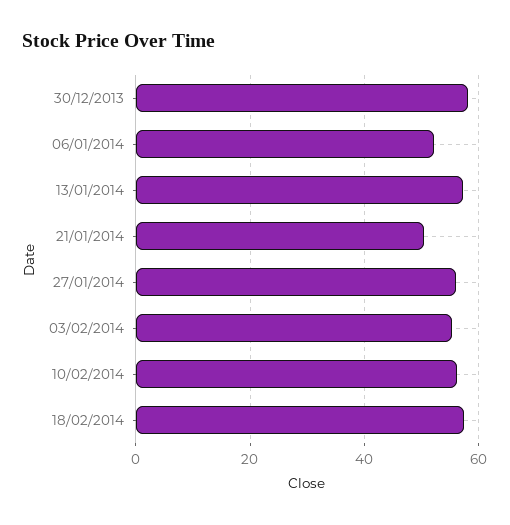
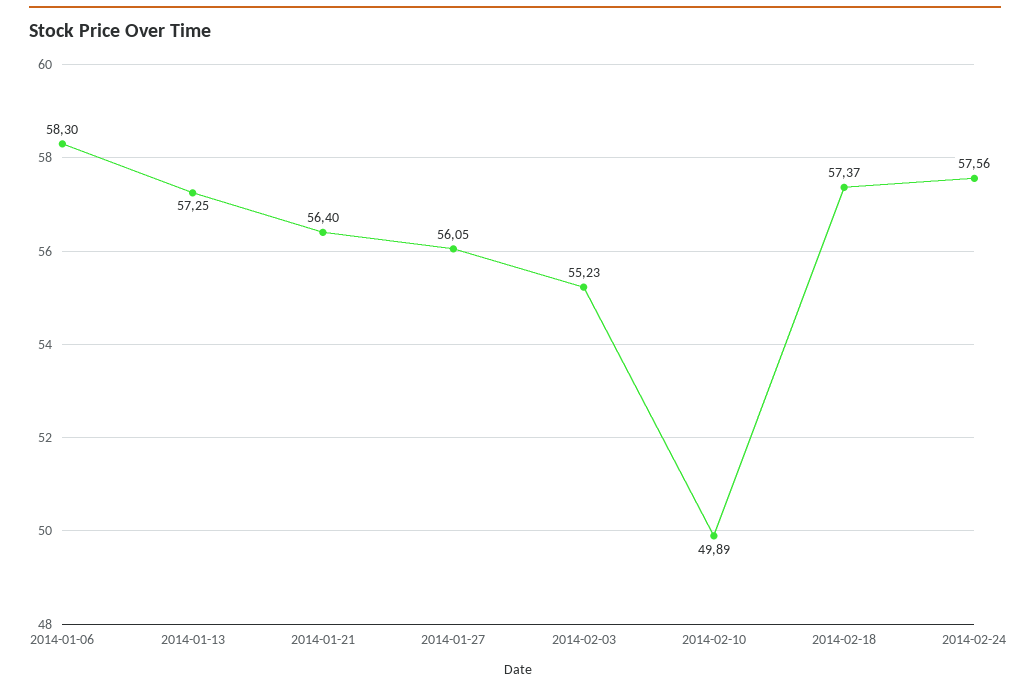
30/12/2013: 58 -> none
06/01/2014: 52 -> 58.3
21/01/2014: 50 -> 56.4
10/02/2014: 56 -> 49.89
2014-02-24: none -> 57.56

